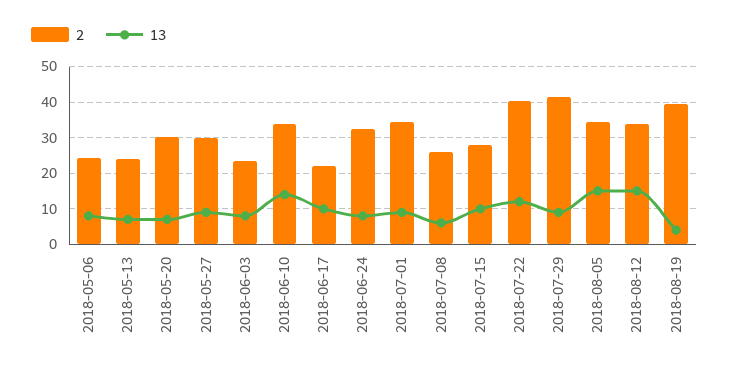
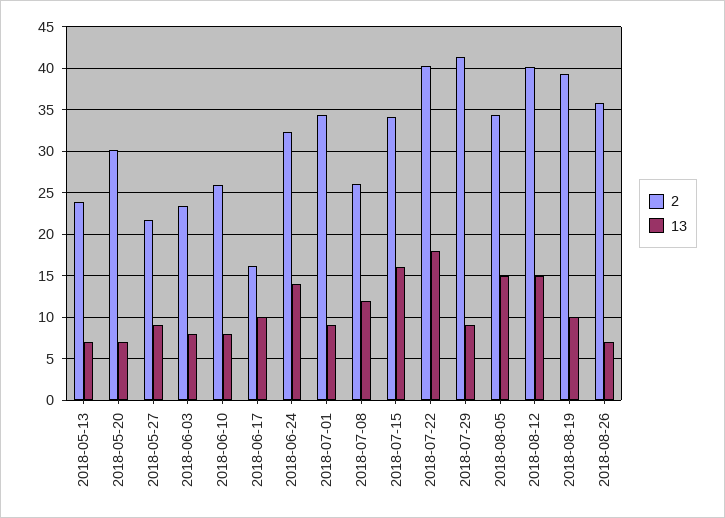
2, 2018-05-06: 24 -> none
13, 2018-05-06: 8 -> none
2, 2018-05-27: 30 -> 22
2, 2018-06-10: 34 -> 26
13, 2018-06-10: 14 -> 8
2, 2018-06-17: 22 -> 16
13, 2018-06-24: 8 -> 14
13, 2018-07-08: 6 -> 12
2, 2018-07-15: 28 -> 34
13, 2018-07-15: 10 -> 16
13, 2018-07-22: 12 -> 18
2, 2018-08-12: 34 -> 40
13, 2018-08-19: 4 -> 10
2, 2018-08-26: none -> 36
13, 2018-08-26: none -> 7

